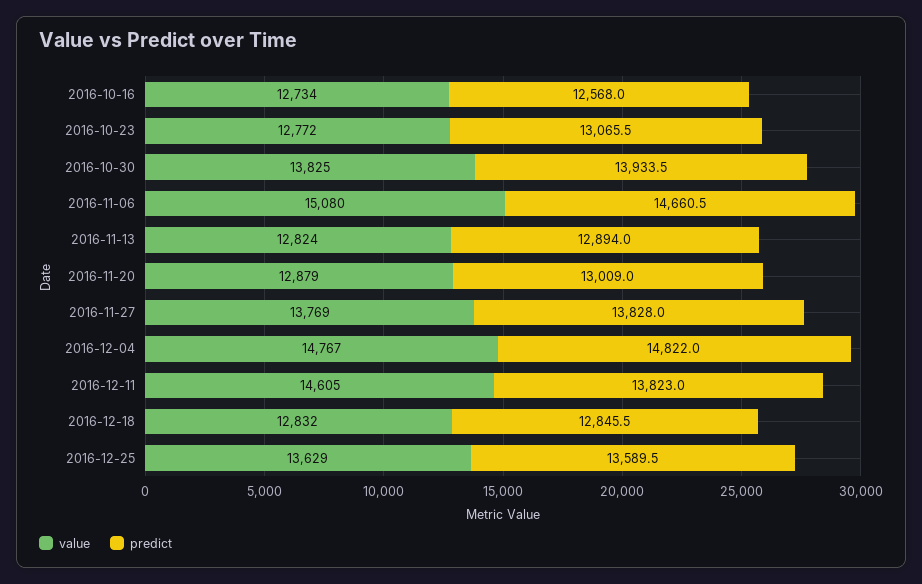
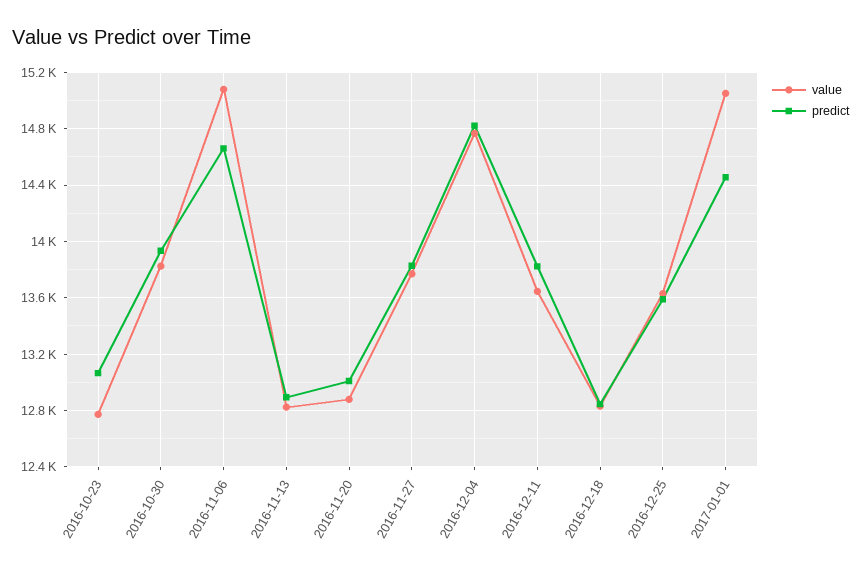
value, 2016-10-16: 12734 -> none
predict, 2016-10-16: 12568 -> none
value, 2016-12-11: 14605 -> 13650
value, 2017-01-01: none -> 15050
predict, 2017-01-01: none -> 14450

